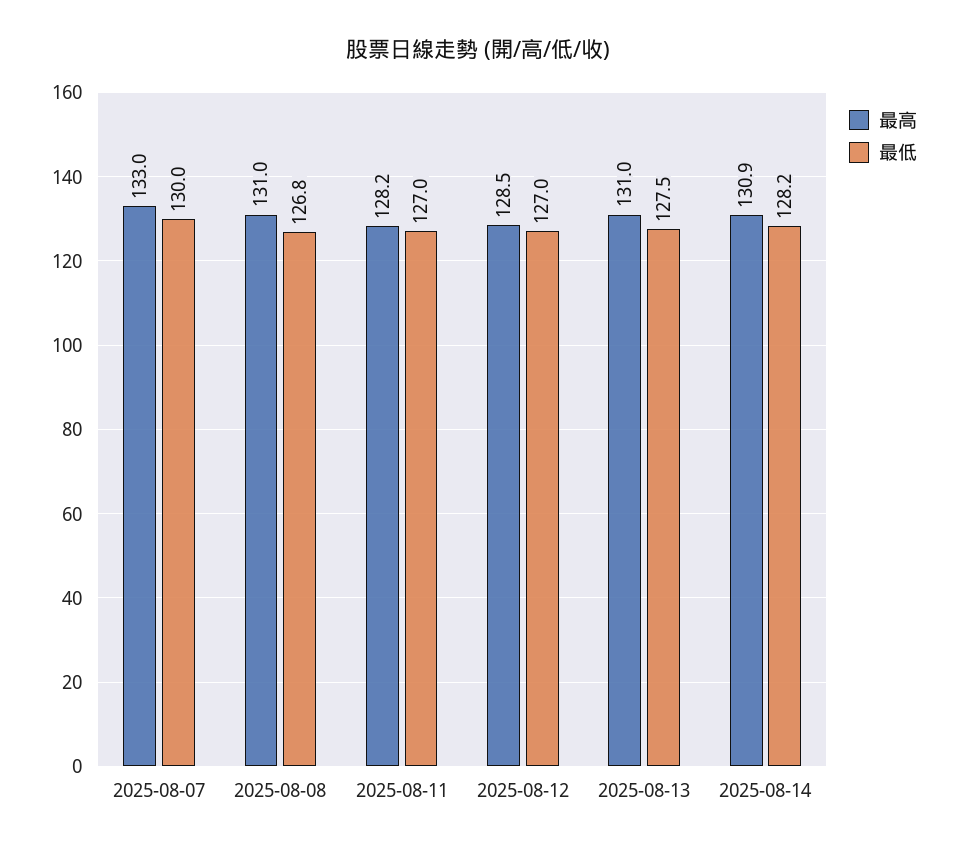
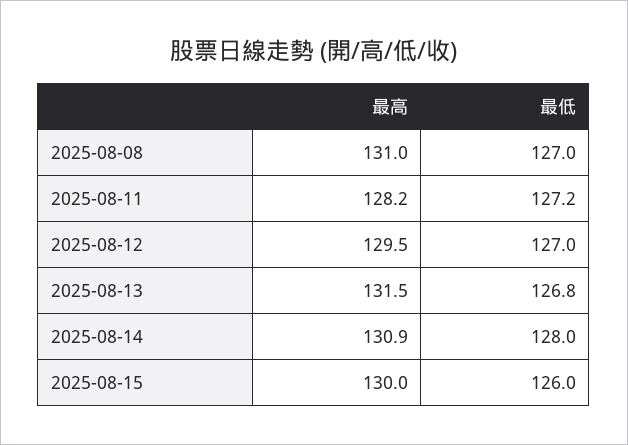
最高, 2025-08-07: 133 -> none
最低, 2025-08-07: 130 -> none
最低, 2025-08-08: 126.8 -> 127
最低, 2025-08-11: 127 -> 127.2
最高, 2025-08-12: 128.5 -> 129.5
最高, 2025-08-13: 131 -> 131.5
最低, 2025-08-13: 127.5 -> 126.8
最低, 2025-08-14: 128.2 -> 128
最高, 2025-08-15: none -> 130
最低, 2025-08-15: none -> 126

